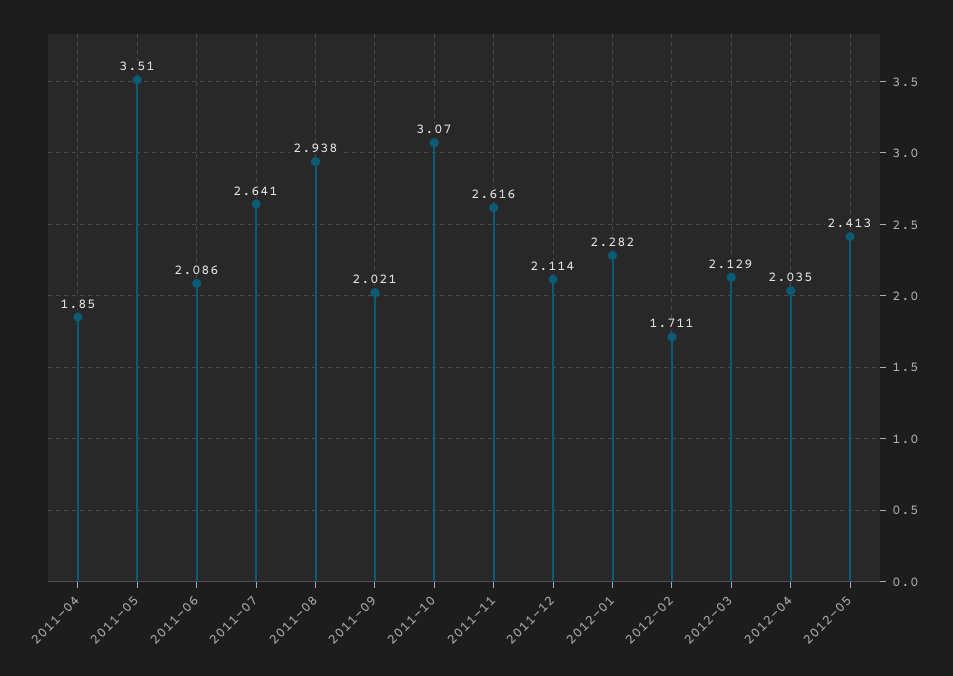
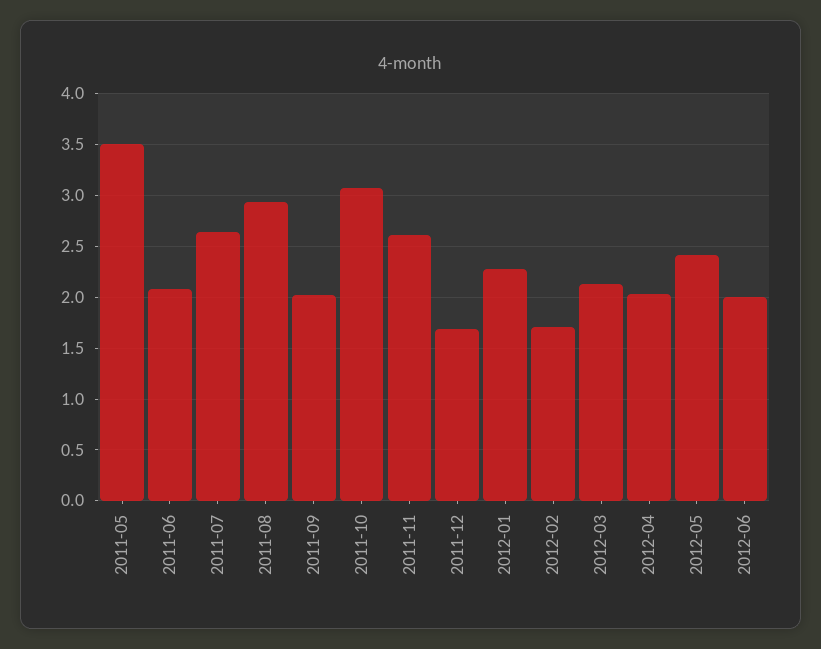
2011-04: 1.85 -> none
2011-12: 2.114 -> 1.7
2012-06: none -> 2

